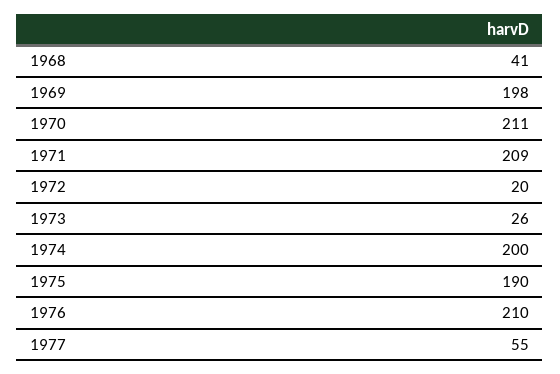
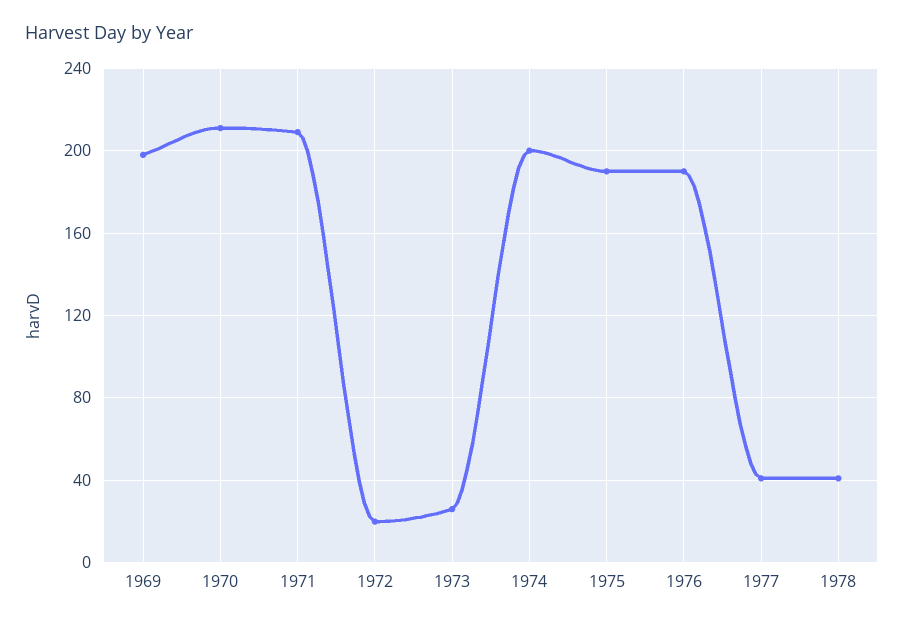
1968: 41 -> none
1976: 210 -> 190
1977: 55 -> 40
1978: none -> 40

